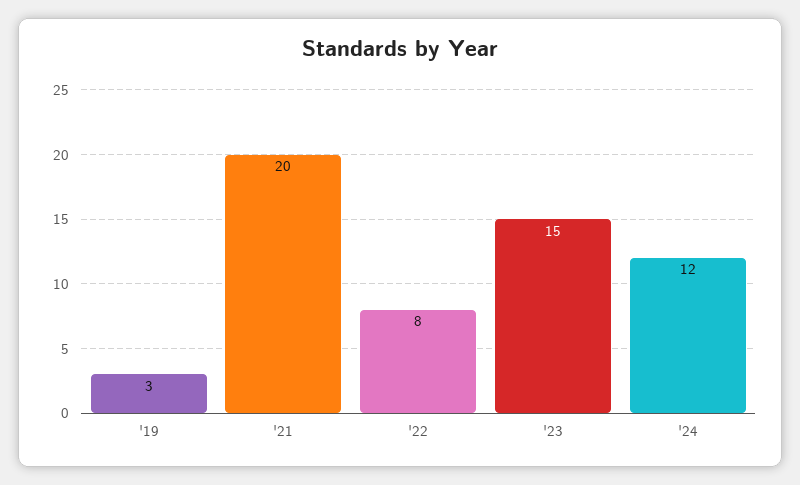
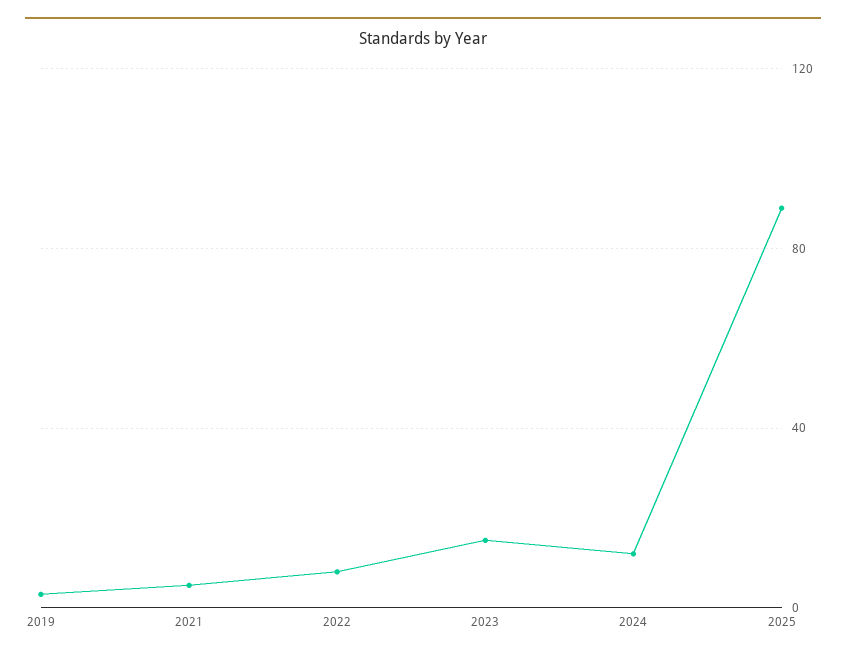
'21: 20 -> 5
2025: none -> 90

